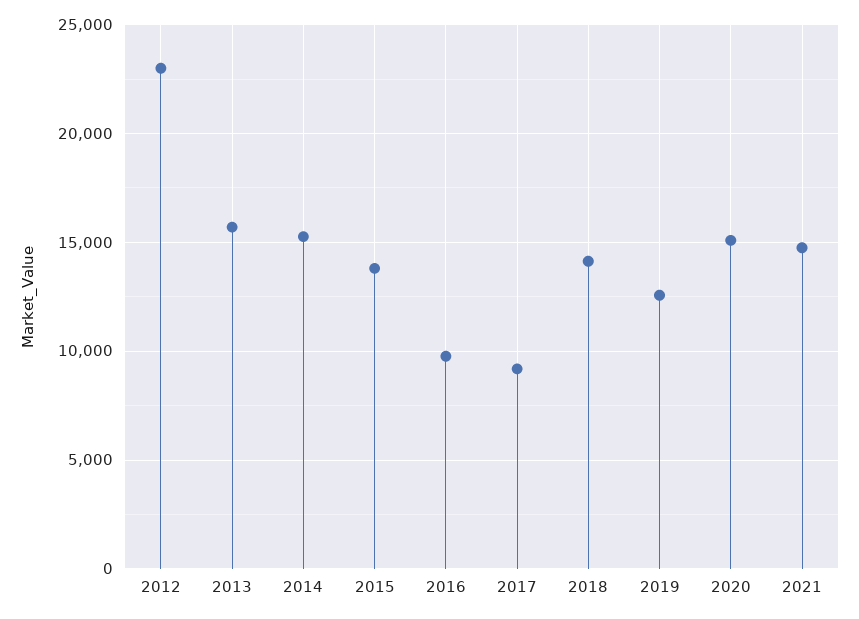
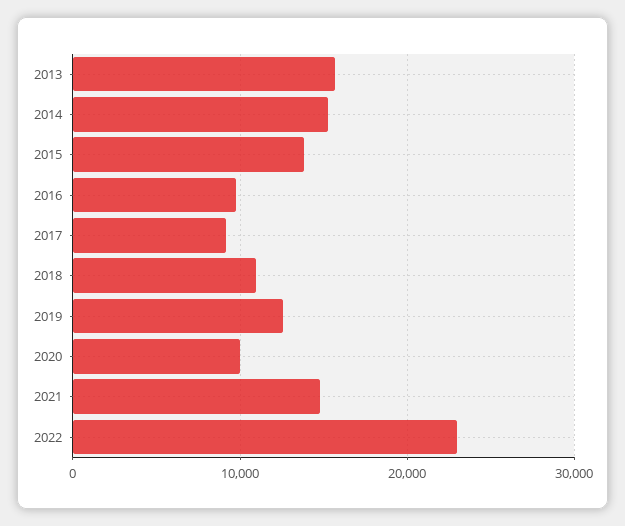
2012: 23000 -> none
2018: 14000 -> 11000
2020: 15000 -> 10000
2022: none -> 23000

